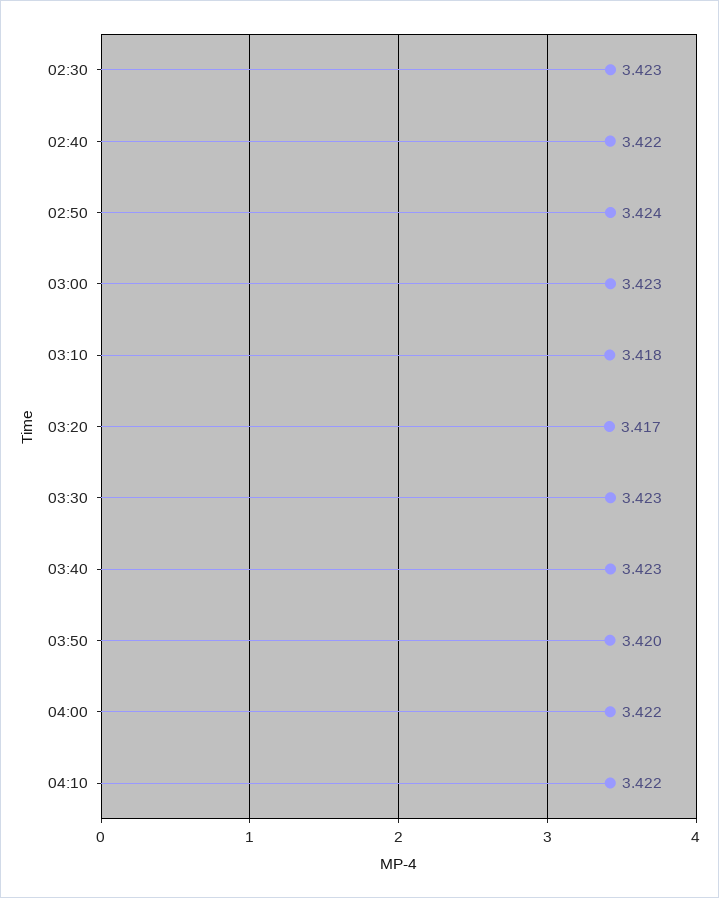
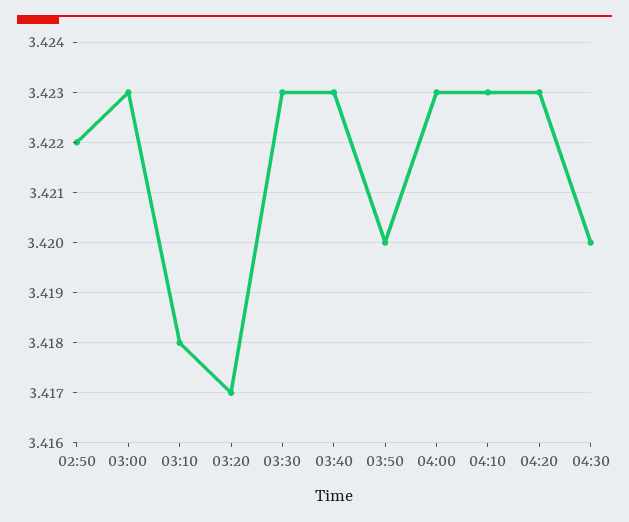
02:30: 3.423 -> none
02:40: 3.422 -> none
02:50: 3.424 -> 3.422
04:00: 3.422 -> 3.423
04:10: 3.422 -> 3.423
04:20: none -> 3.423
04:30: none -> 3.42

